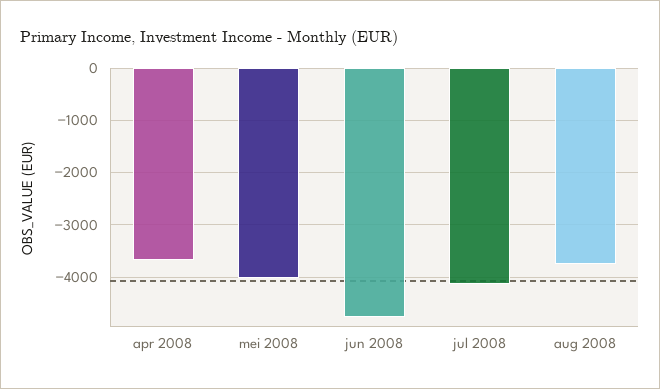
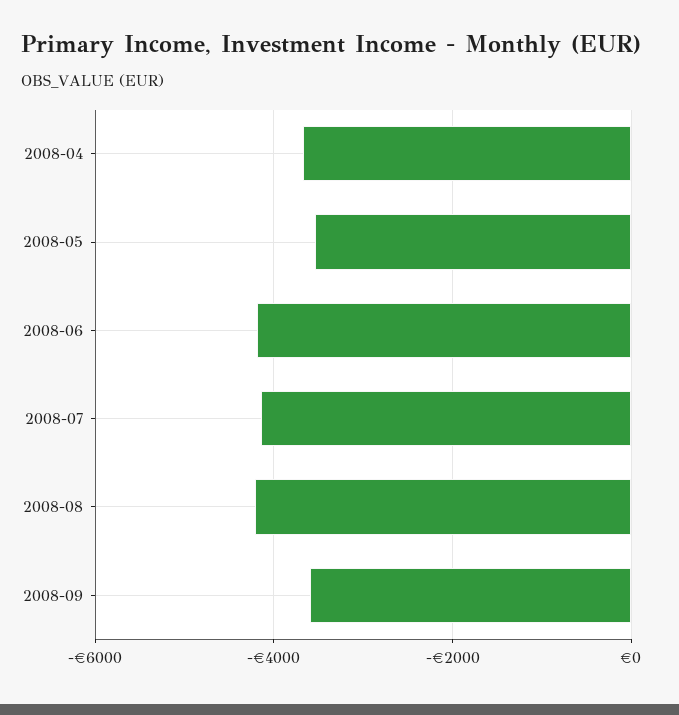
mei 2008: -4000 -> -3600
jun 2008: -4800 -> -4200
aug 2008: -3800 -> -4200
2008-09: none -> -3600

